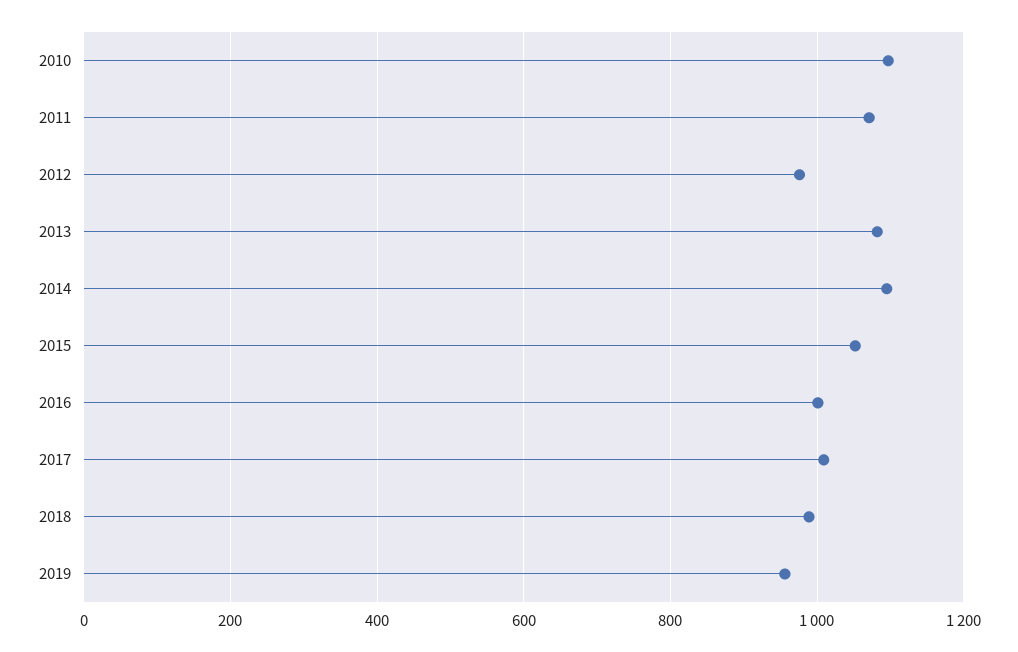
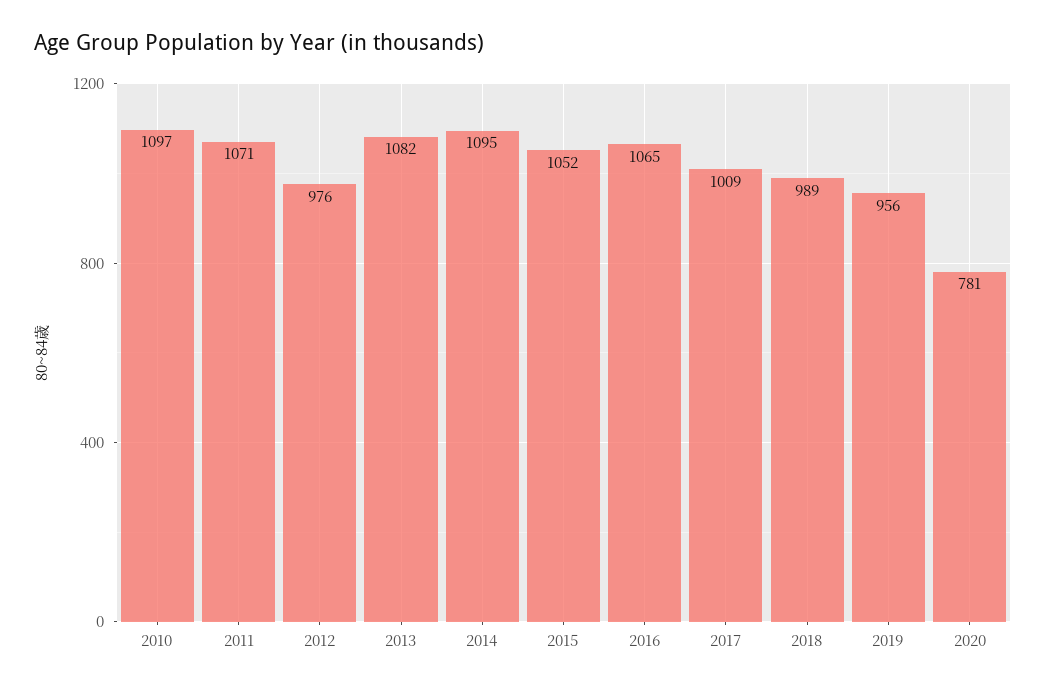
2016: 1000 -> 1065
2020: none -> 781

